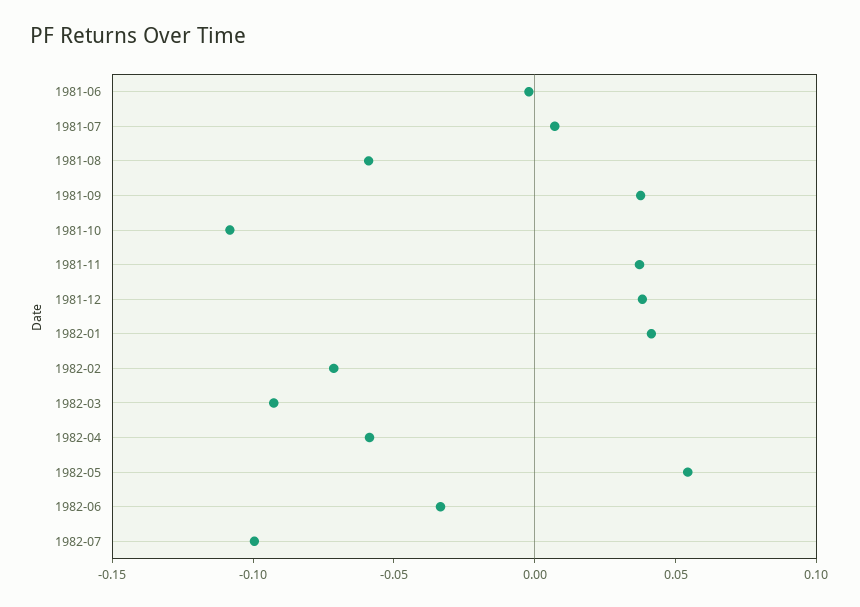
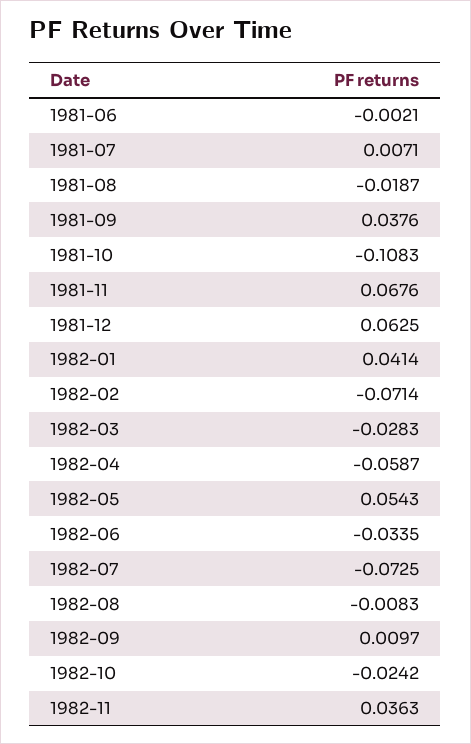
1981-08: -0.06 -> -0.0187
1981-11: 0.04 -> 0.0676
1981-12: 0.04 -> 0.0625
1982-03: -0.09 -> -0.0283
1982-07: -0.1 -> -0.0725
1982-08: none -> -0.0083
1982-09: none -> 0.0097
1982-10: none -> -0.0242
1982-11: none -> 0.0363

